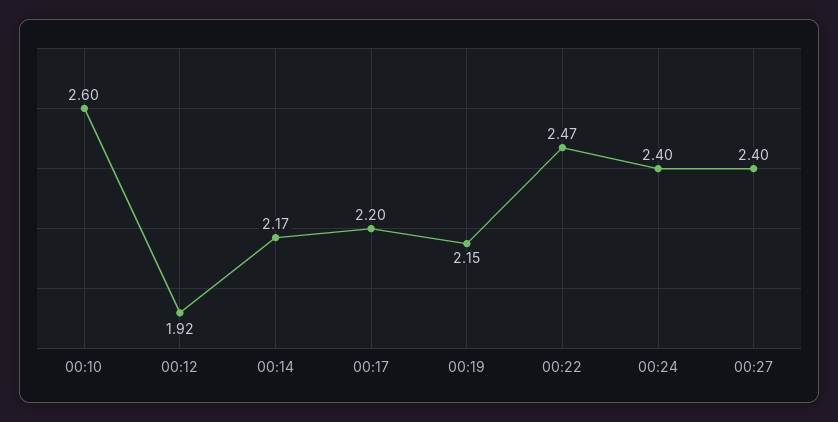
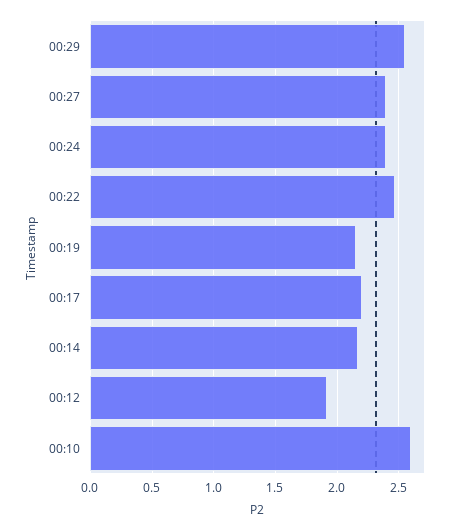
00:29: none -> 2.55

